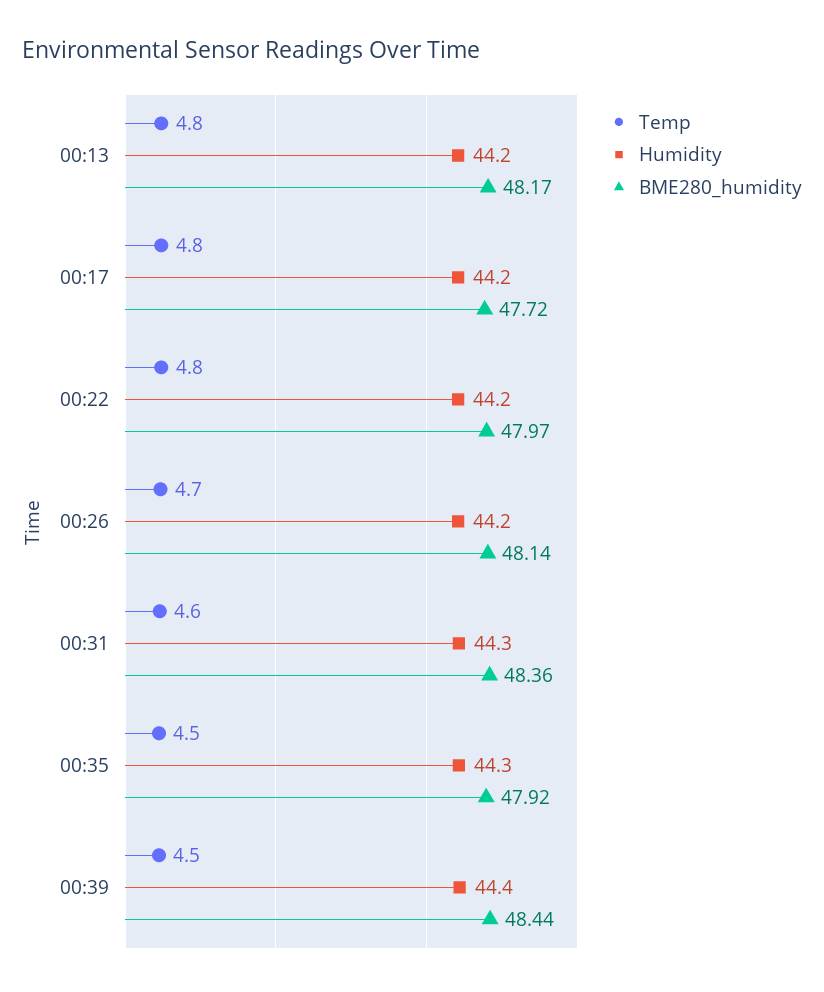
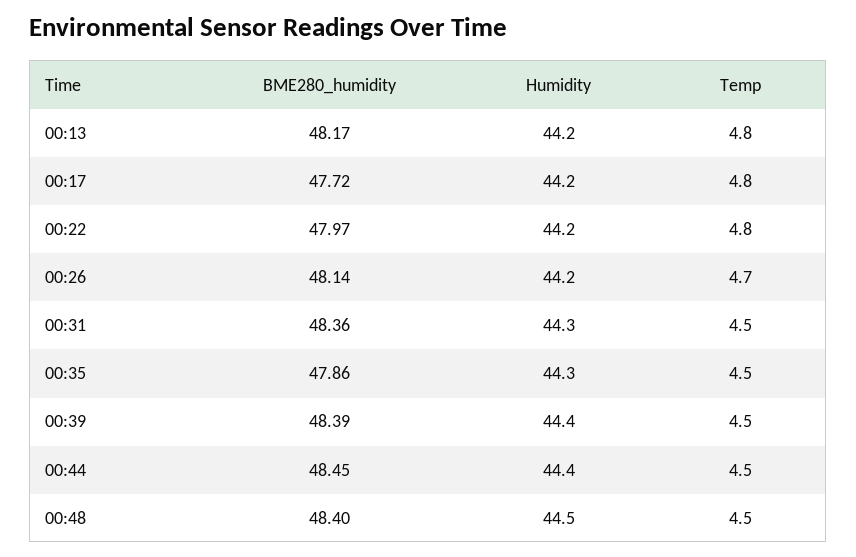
Temp, 00:31: 4.6 -> 4.5
BME280_humidity, 00:35: 47.92 -> 47.86
BME280_humidity, 00:39: 48.44 -> 48.39
BME280_humidity, 00:44: none -> 48.45
Humidity, 00:44: none -> 44.4
Temp, 00:44: none -> 4.5
BME280_humidity, 00:48: none -> 48.4
Humidity, 00:48: none -> 44.5
Temp, 00:48: none -> 4.5

